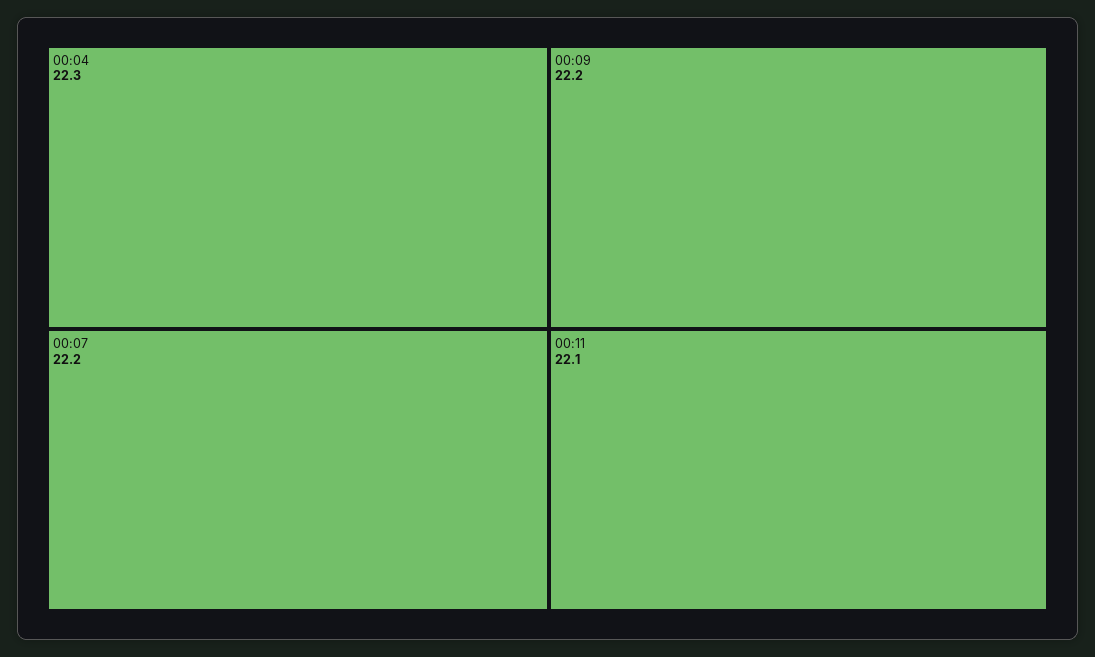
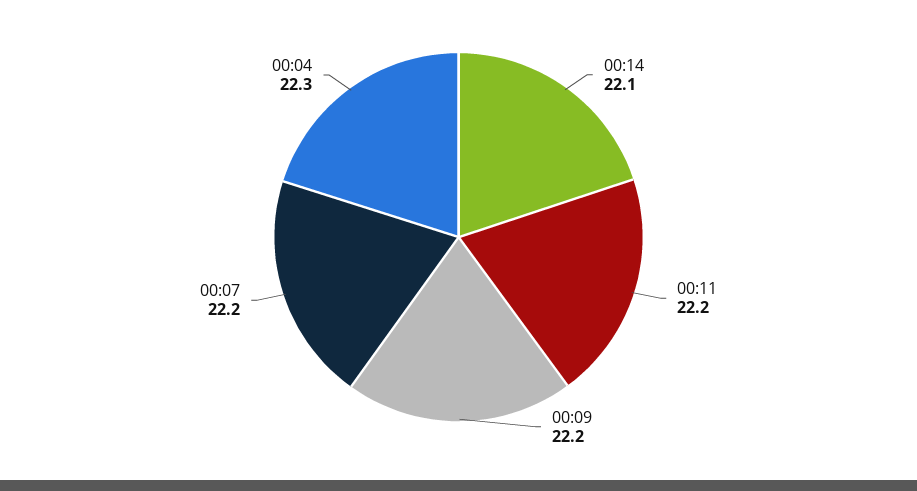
00:11: 22.1 -> 22.2
00:14: none -> 22.1

